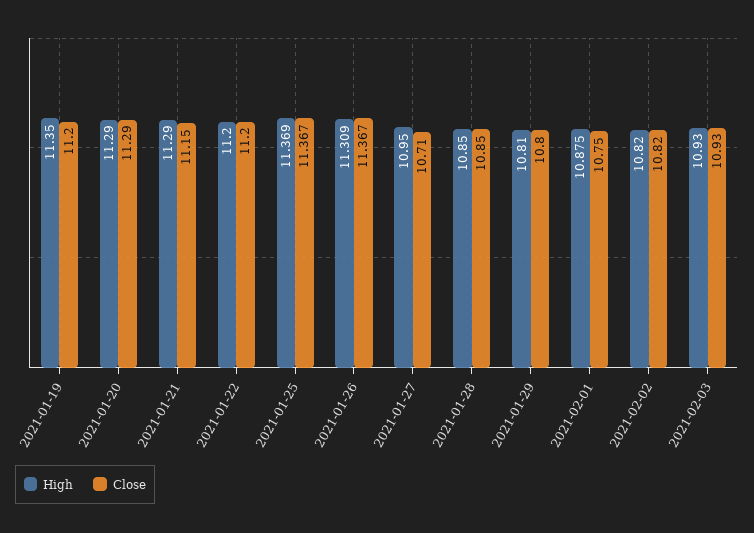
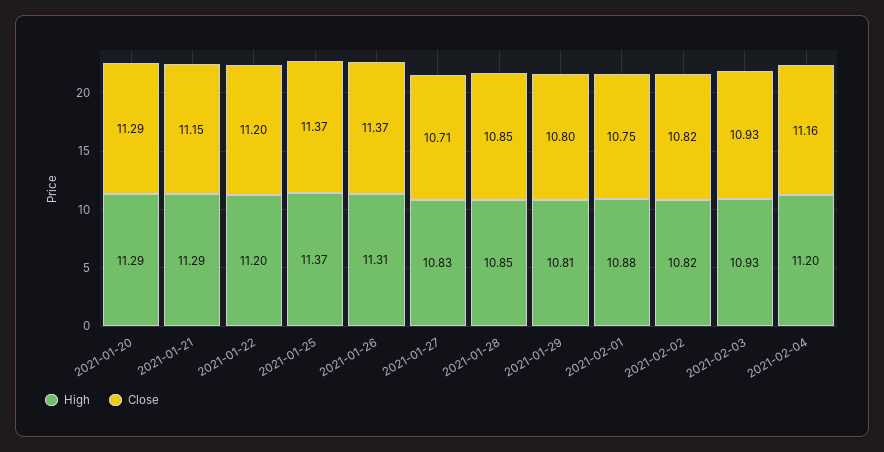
High, 2021-01-19: 11.35 -> none
Close, 2021-01-19: 11.2 -> none
High, 2021-01-27: 10.95 -> 10.83
High, 2021-02-04: none -> 11.2
Close, 2021-02-04: none -> 11.16

